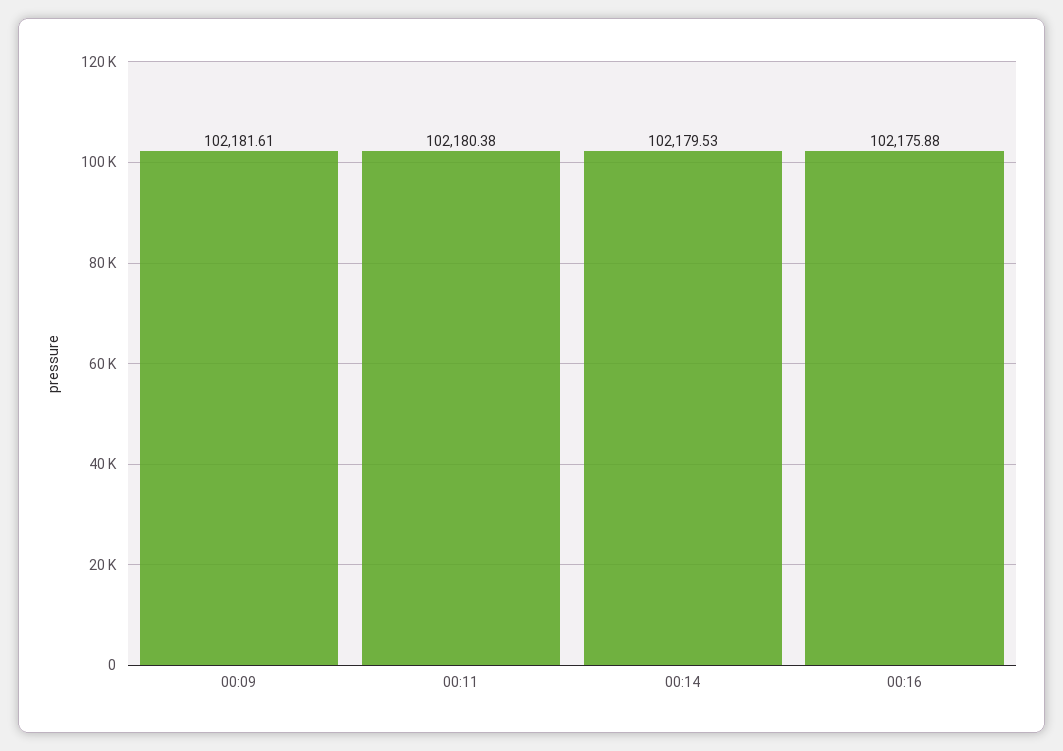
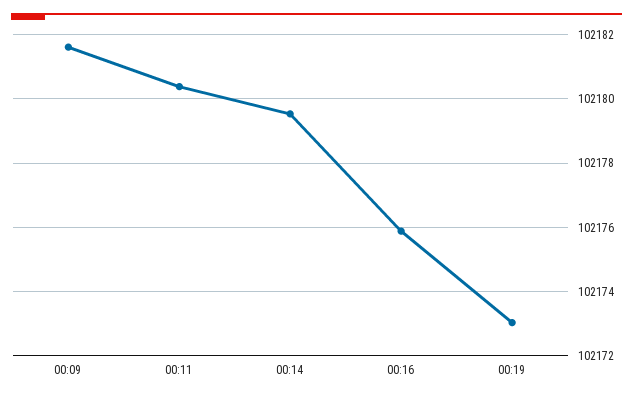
00:19: none -> 102173

